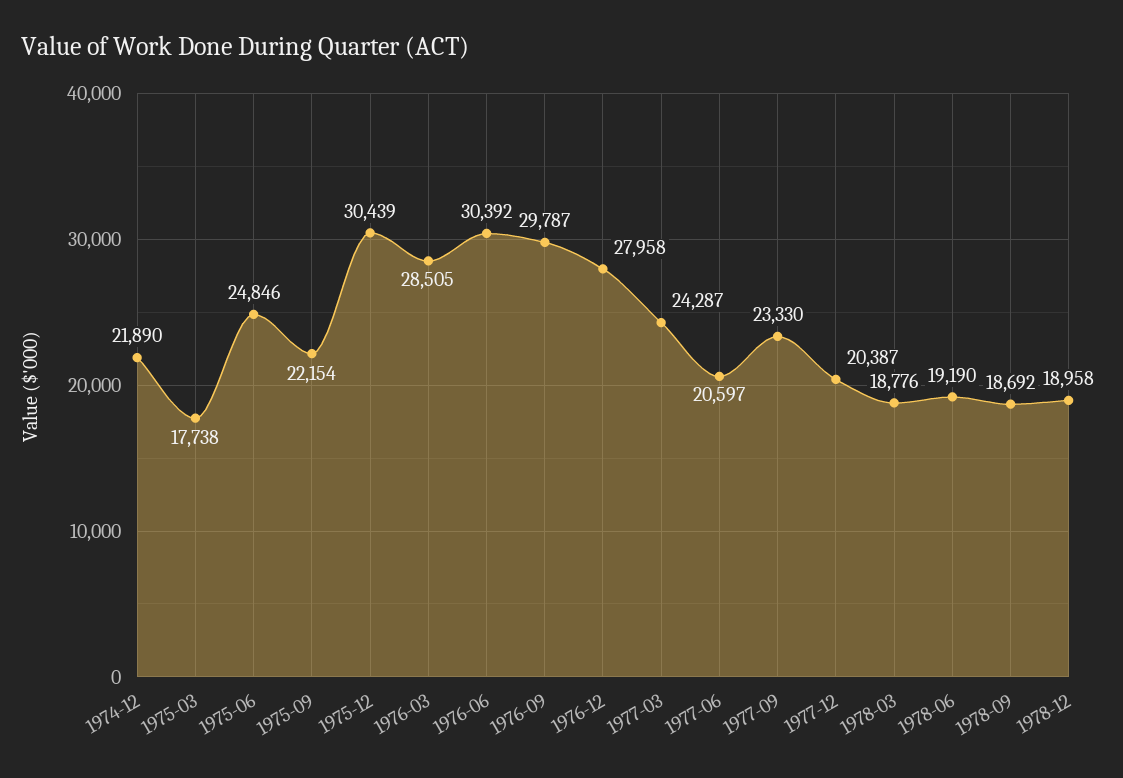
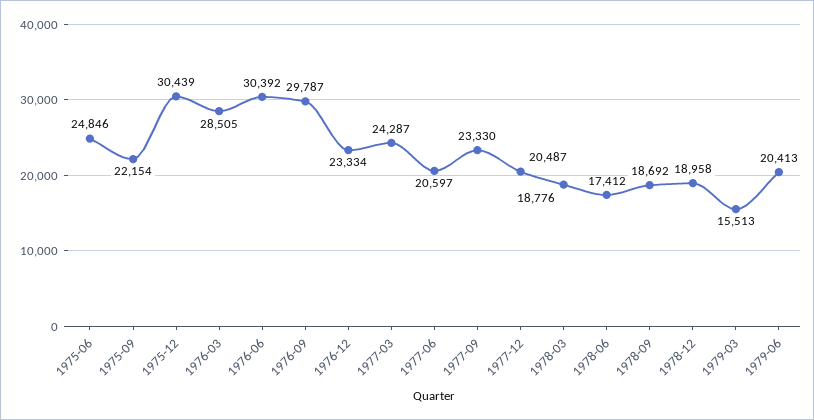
1974-12: 21890 -> none
1975-03: 17738 -> none
1976-12: 27958 -> 23334
1977-12: 20387 -> 20487
1978-06: 19190 -> 17412
1979-03: none -> 15513
1979-06: none -> 20413

